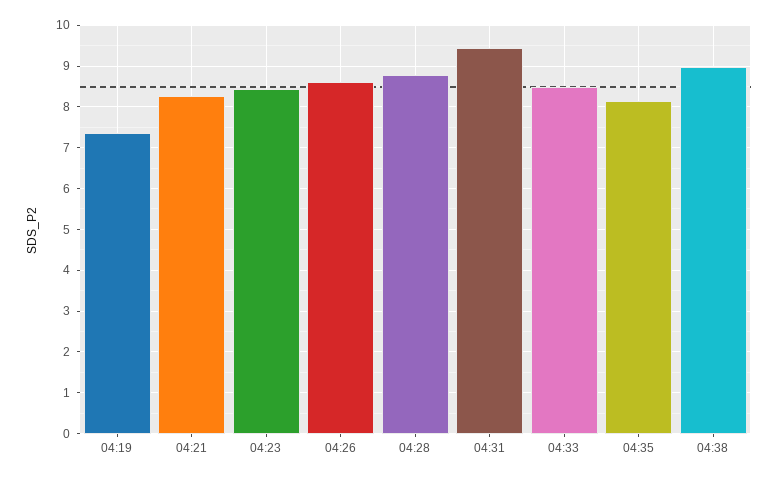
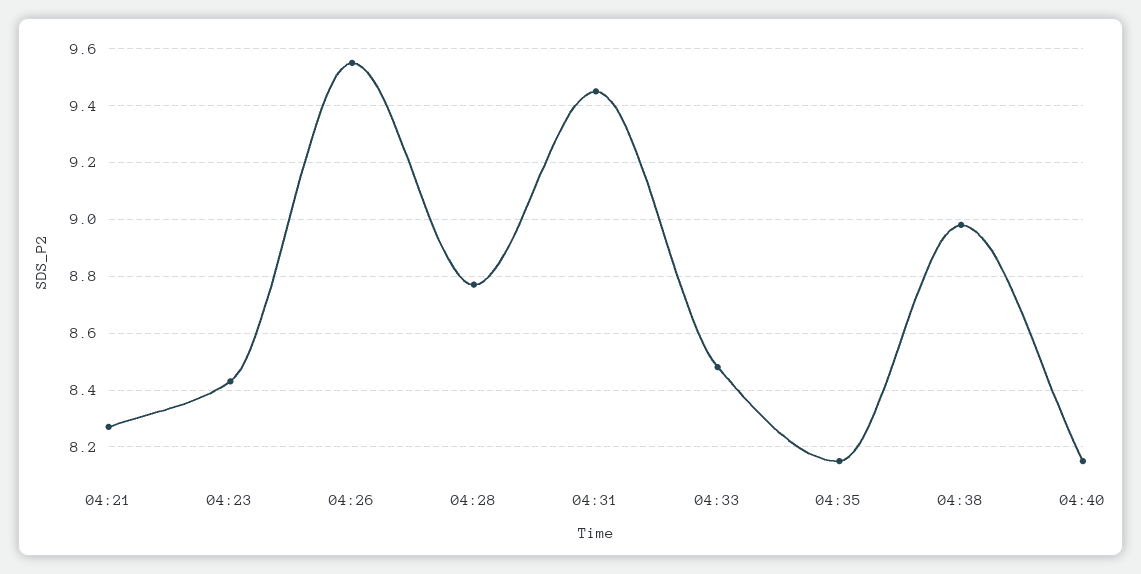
04:19: 7.4 -> none
04:26: 8.6 -> 9.55
04:40: none -> 8.15

